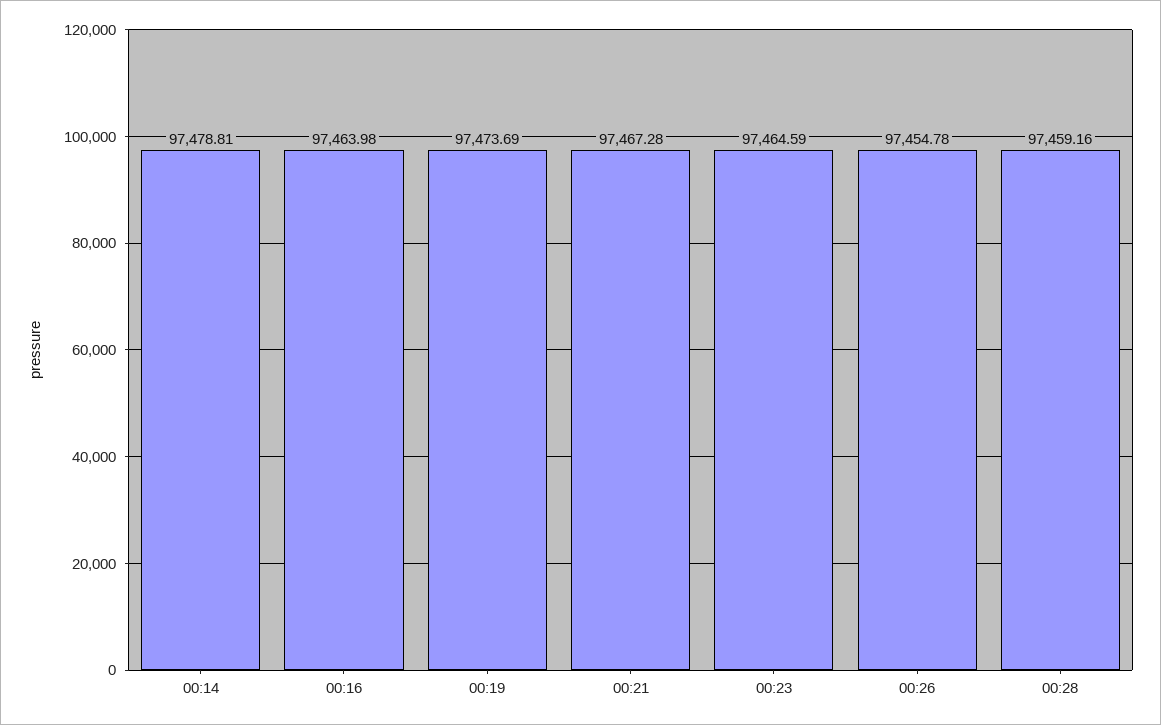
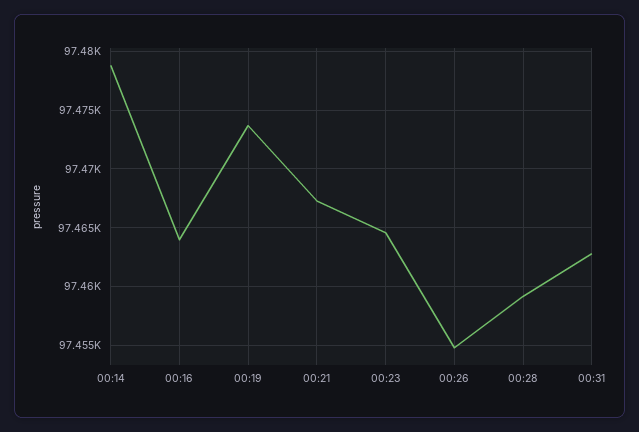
00:31: none -> 97463

